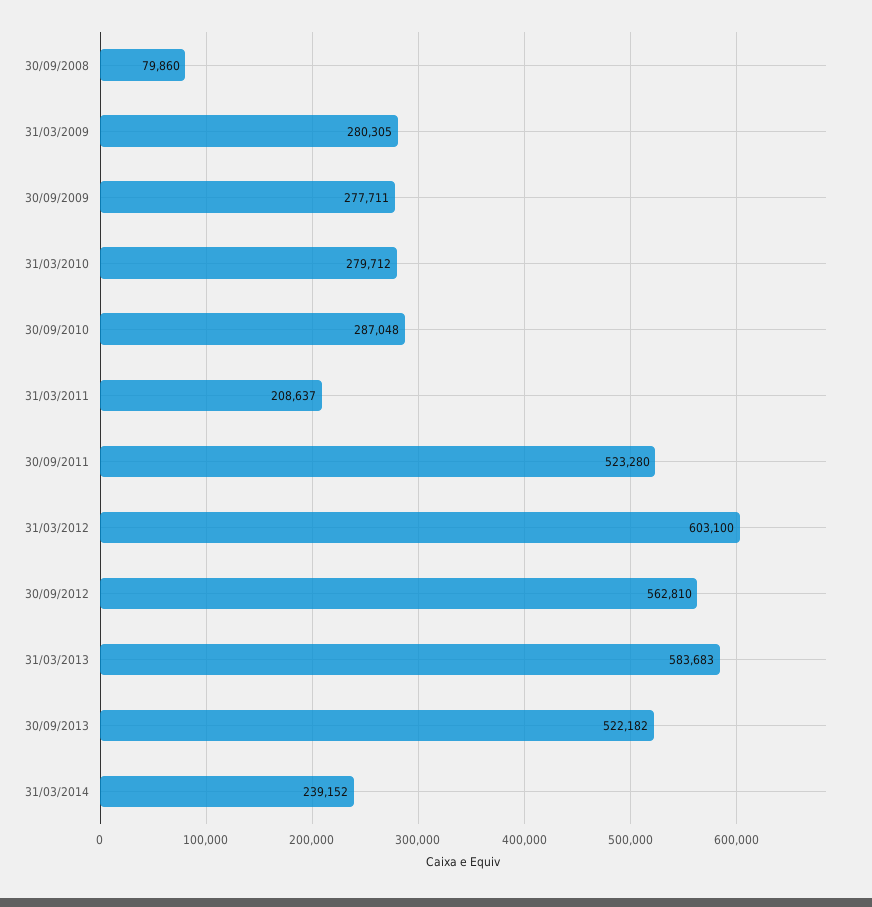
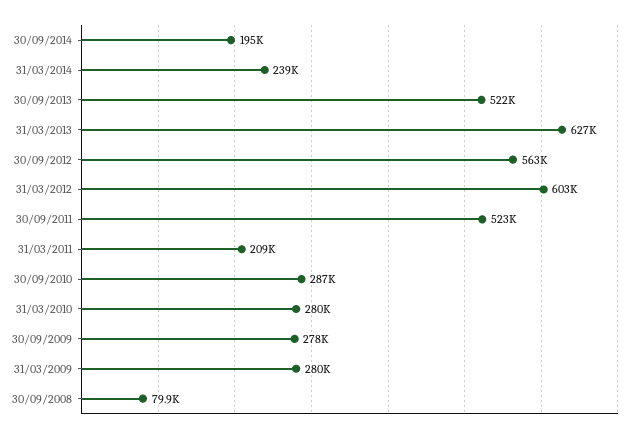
31/03/2013: 583683 -> 627000
30/09/2014: none -> 195000

